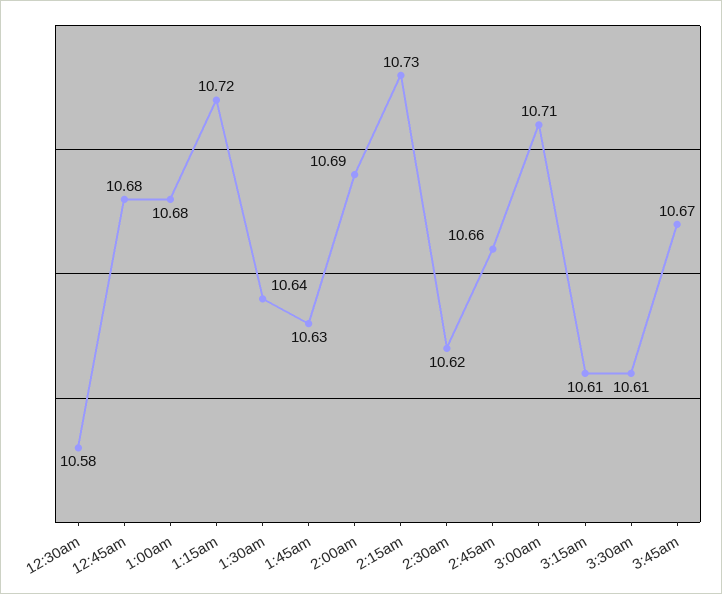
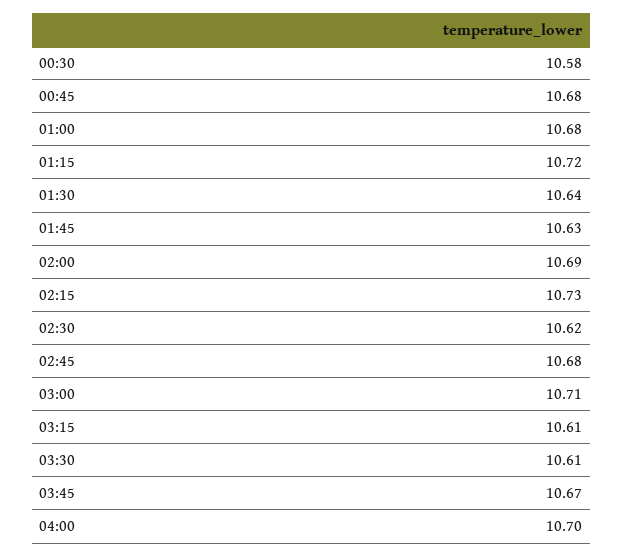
2:45am: 10.66 -> 10.68
04:00: none -> 10.7

